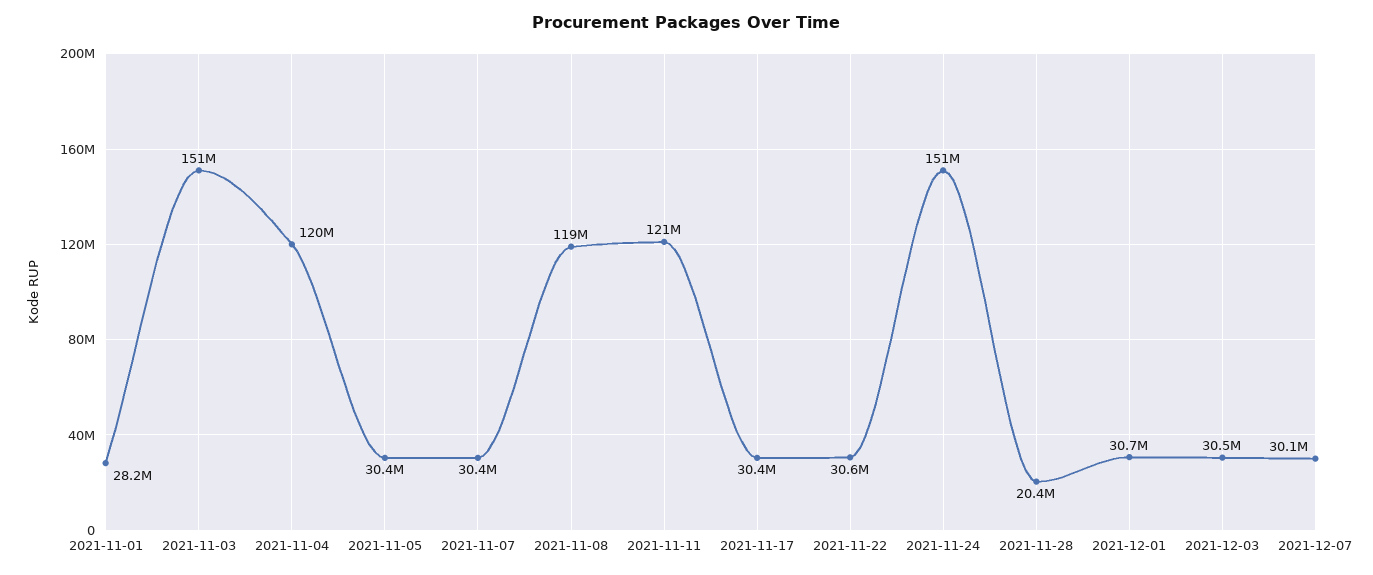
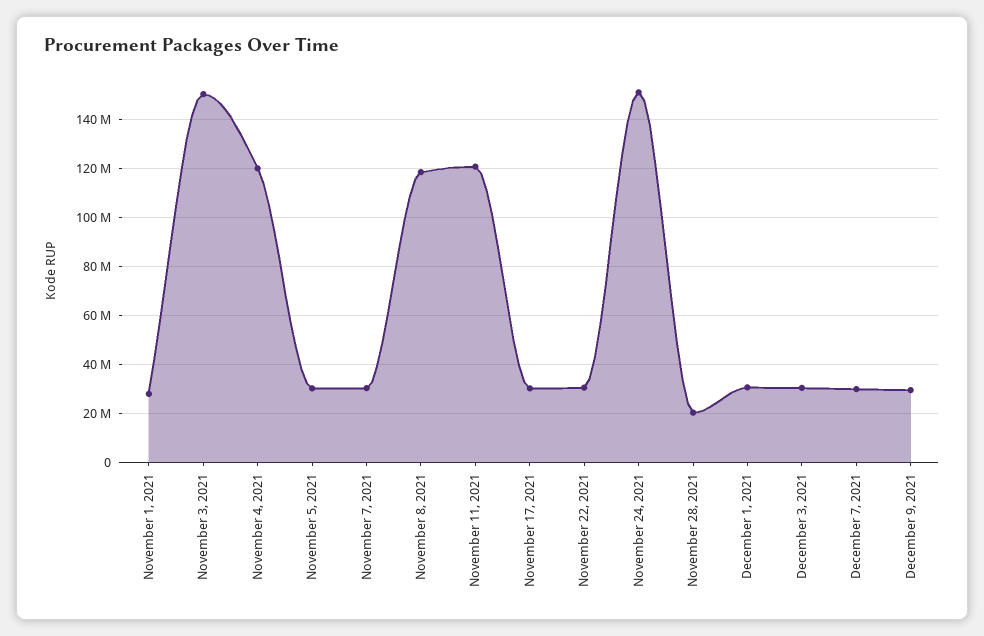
December 9, 2021: none -> 30000000

